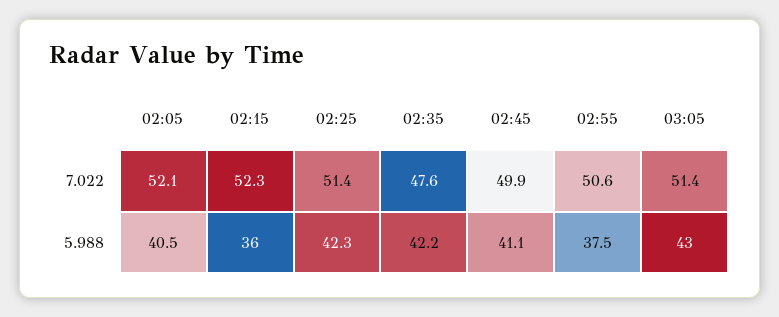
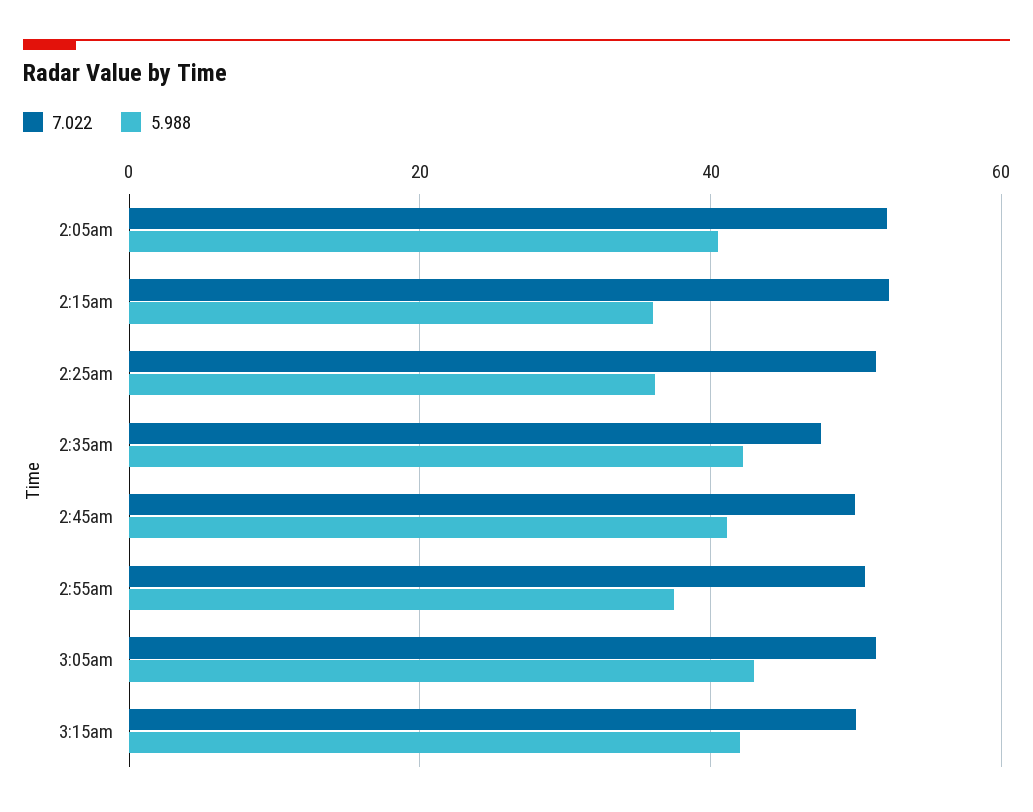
5.988, 02:25: 42.3 -> 36
7.022, 3:15am: none -> 50
5.988, 3:15am: none -> 42

